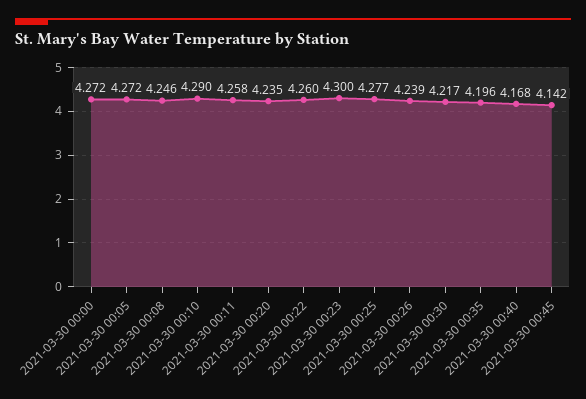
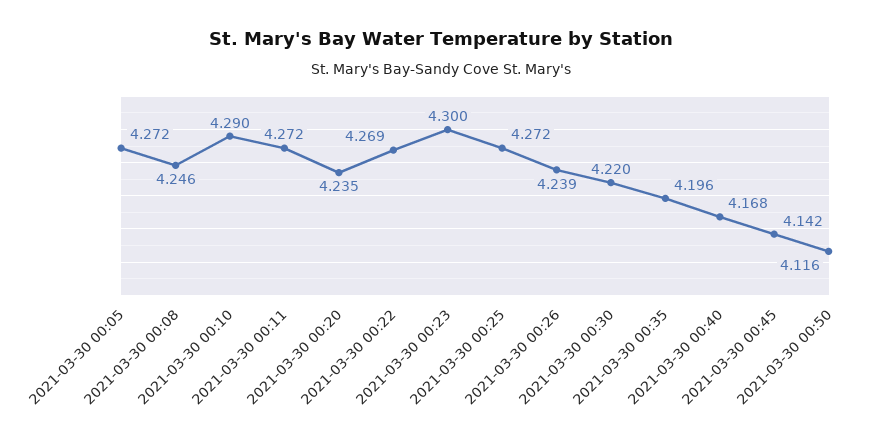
2021-03-30 00:00: 4.272 -> none
2021-03-30 00:11: 4.258 -> 4.272
2021-03-30 00:22: 4.26 -> 4.269
2021-03-30 00:25: 4.277 -> 4.272
2021-03-30 00:30: 4.217 -> 4.22
2021-03-30 00:50: none -> 4.116

